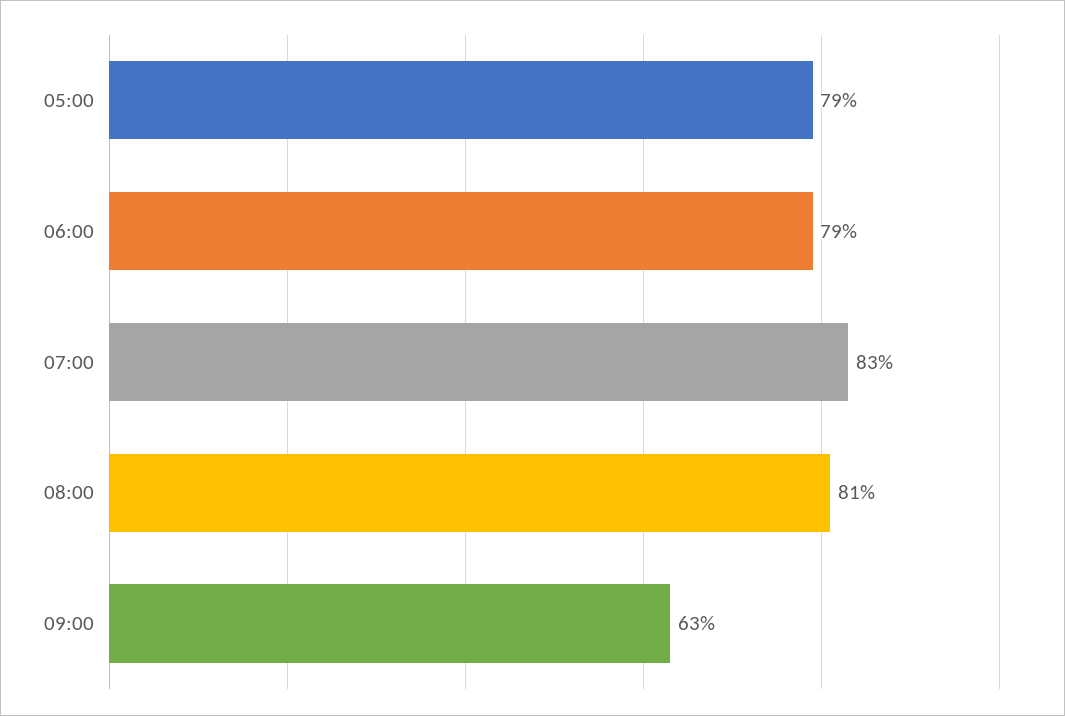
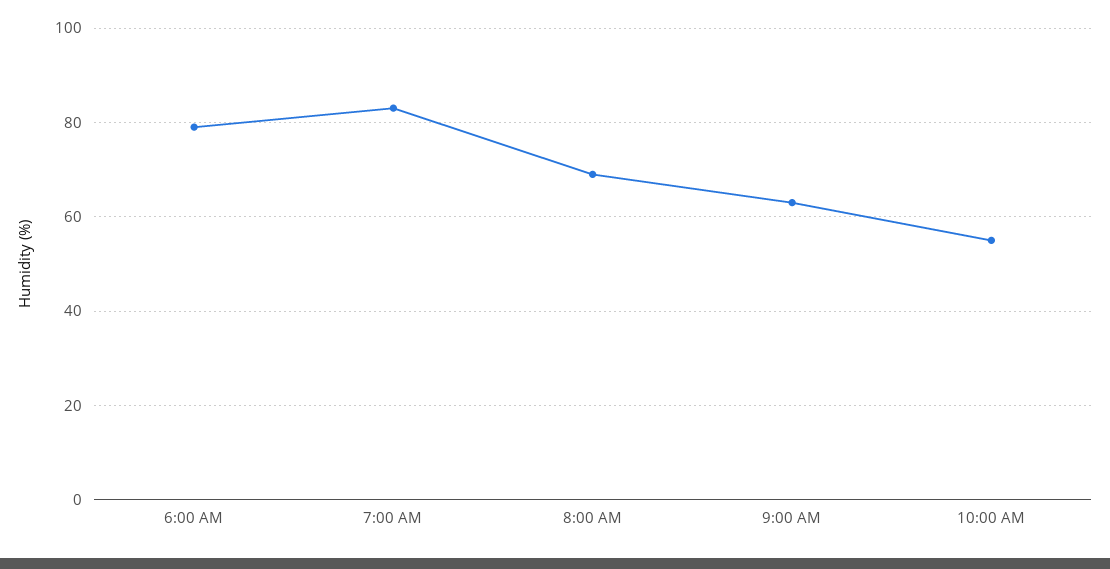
05:00: 79 -> none
08:00: 81 -> 70
10:00 AM: none -> 55

